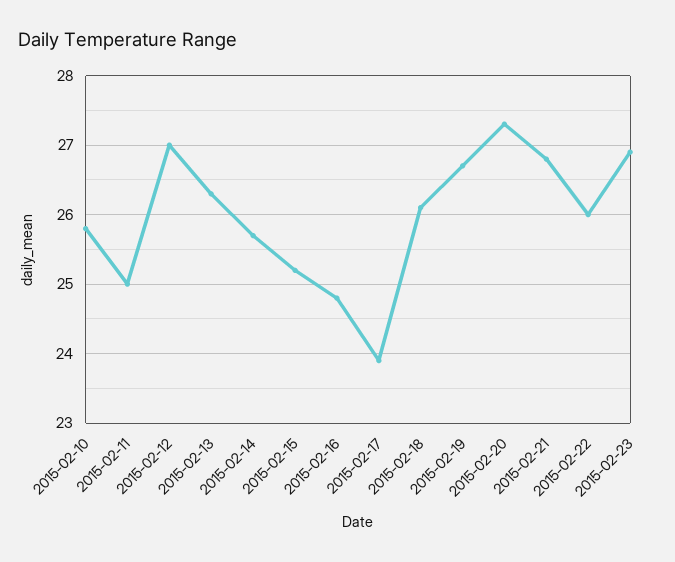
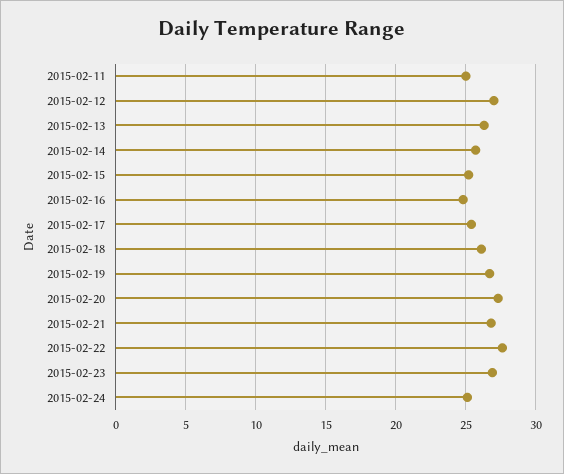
2015-02-10: 25.8 -> none
2015-02-17: 23.9 -> 25.5
2015-02-22: 26 -> 27.5
2015-02-24: none -> 25

